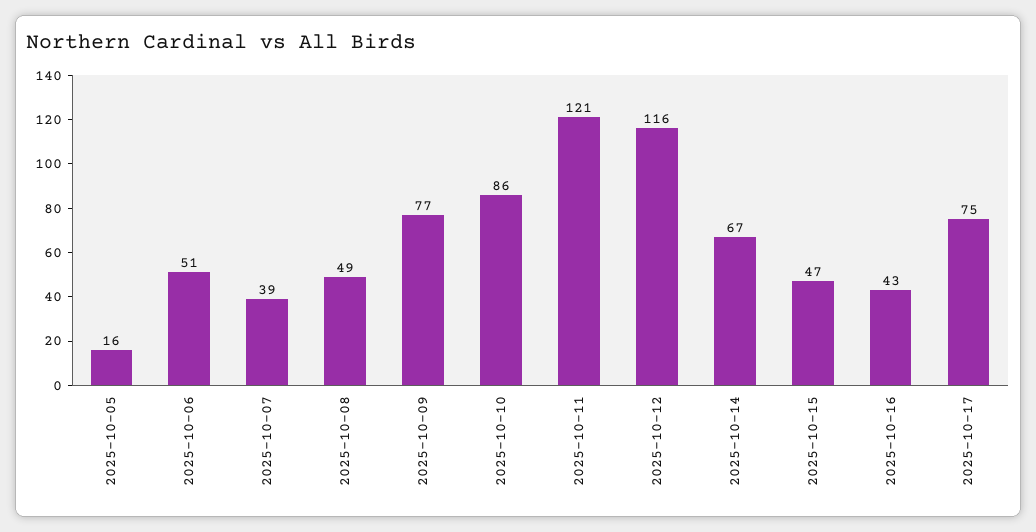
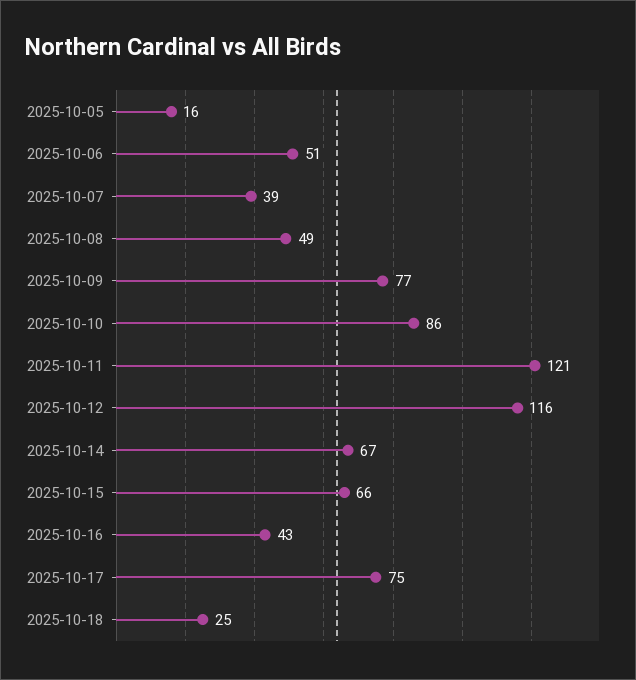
2025-10-15: 47 -> 66
2025-10-18: none -> 25

